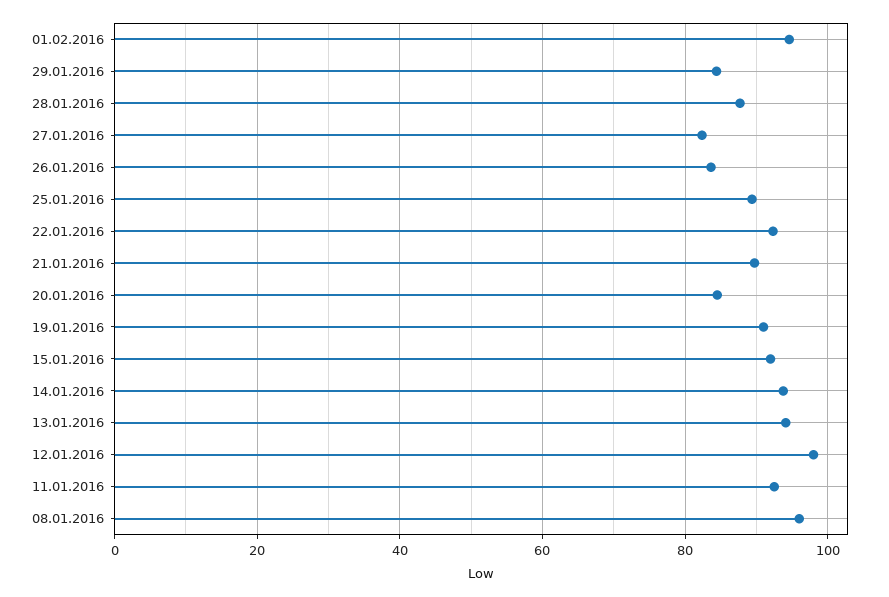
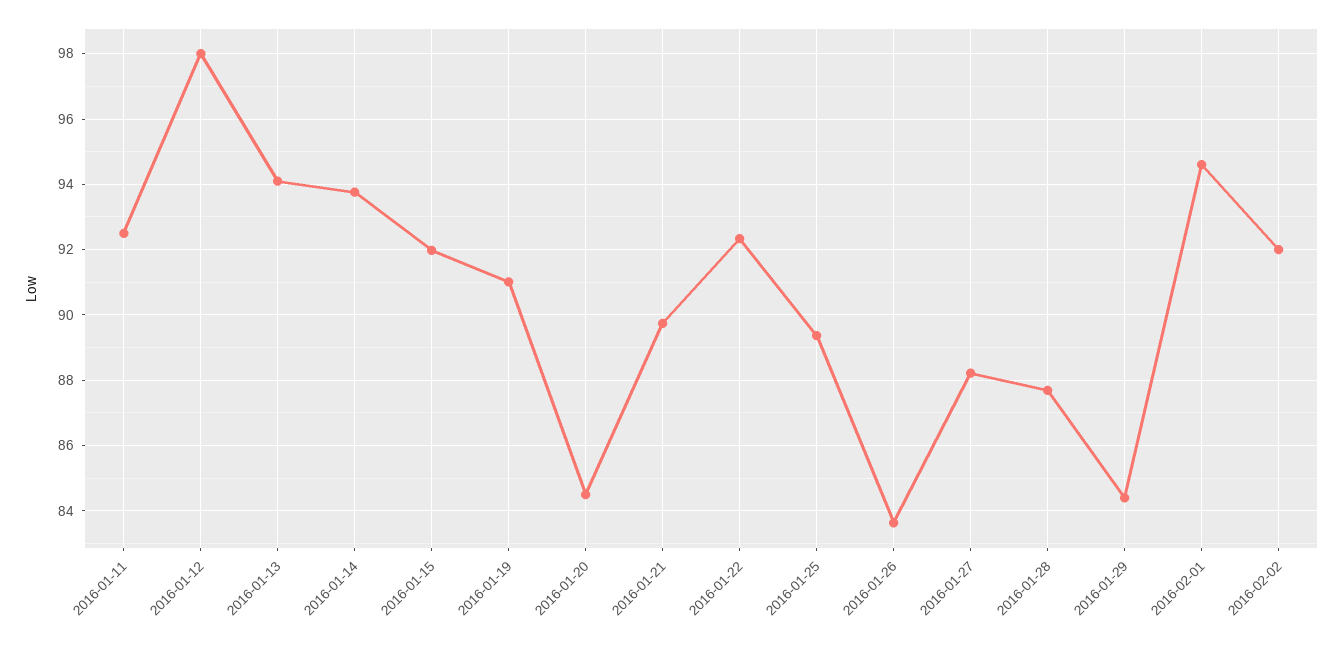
27.01.2016: 82 -> 88.2
08.01.2016: 96 -> none
2016-02-02: none -> 92

